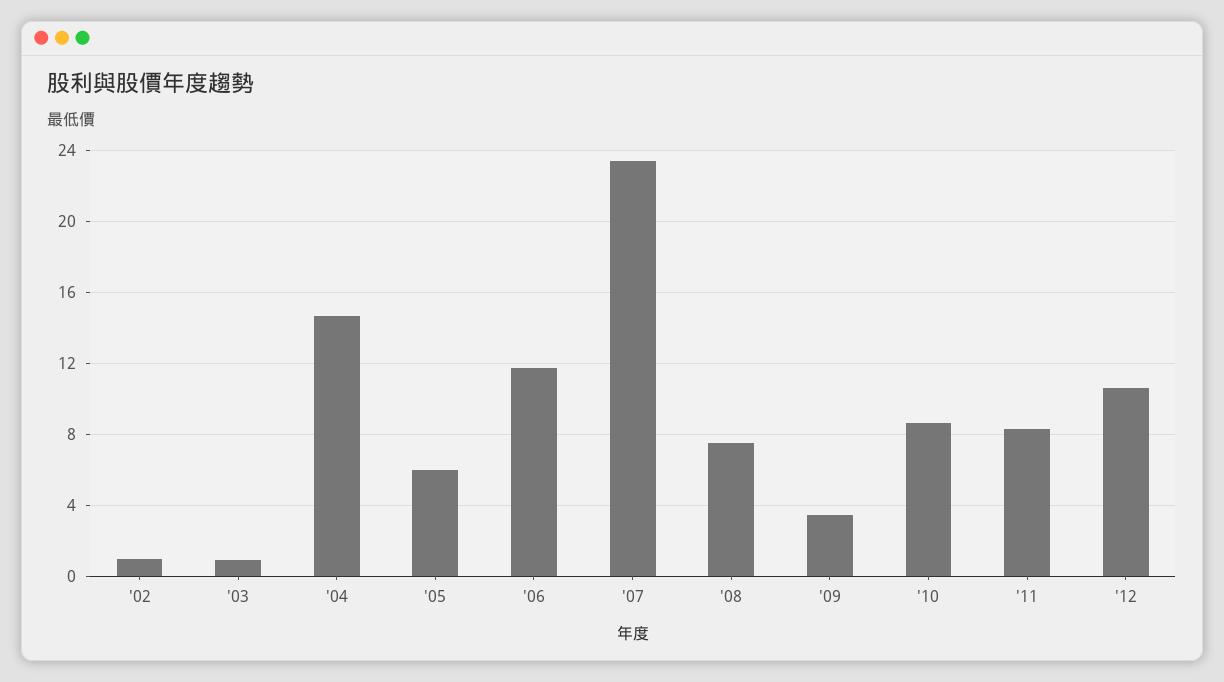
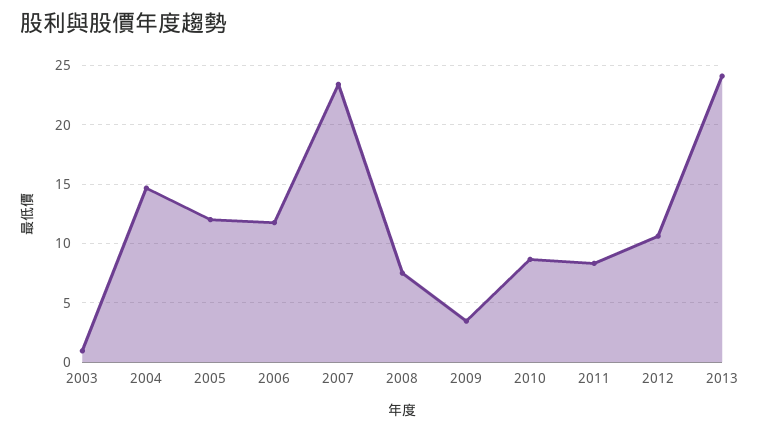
'02: 1 -> none
'05: 6 -> 12
2013: none -> 24

